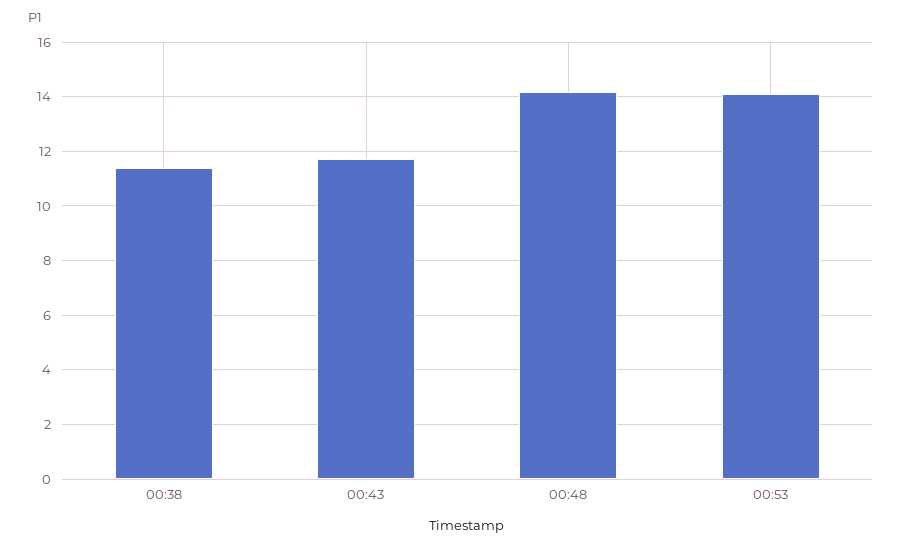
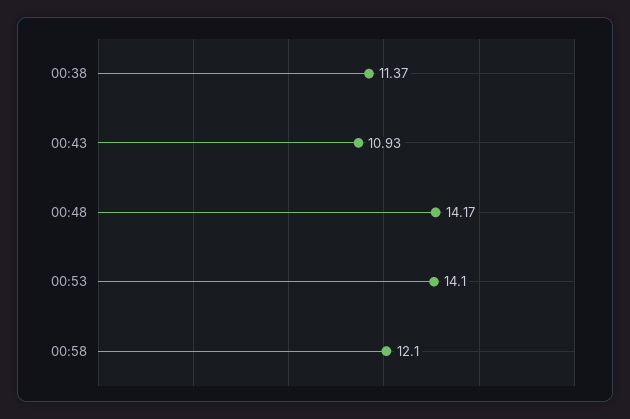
00:43: 11.75 -> 10.93
00:58: none -> 12.1

